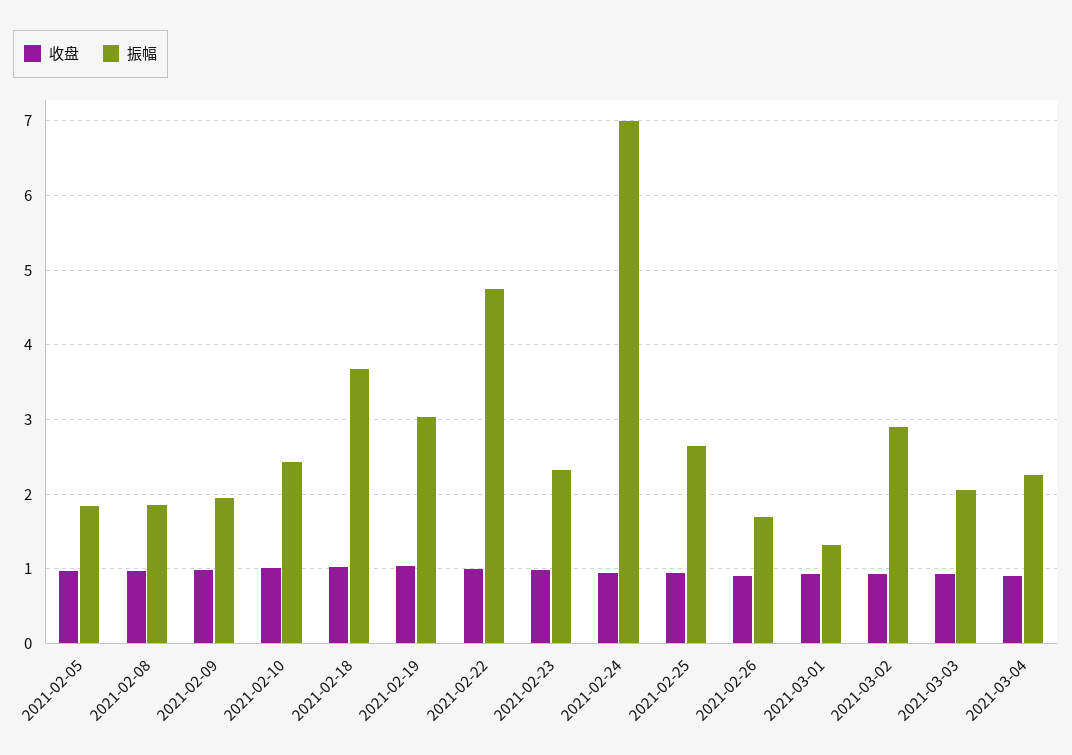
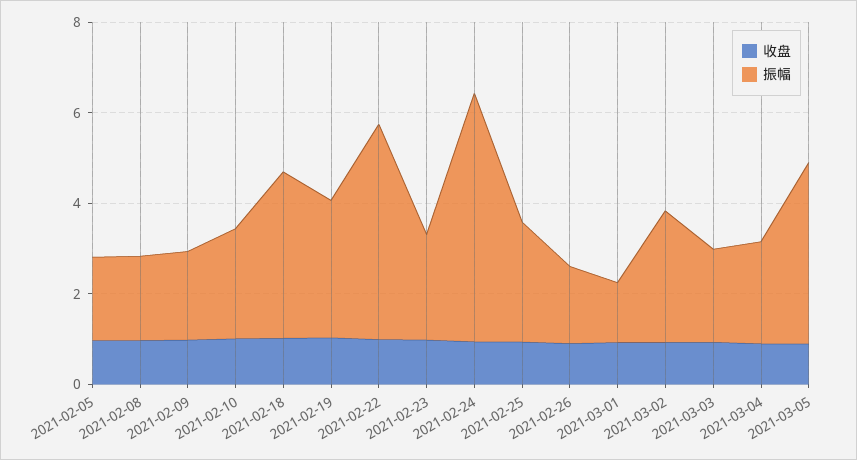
振幅, 2021-02-24: 7 -> 5.5
收盘, 2021-03-05: none -> 1
振幅, 2021-03-05: none -> 4

